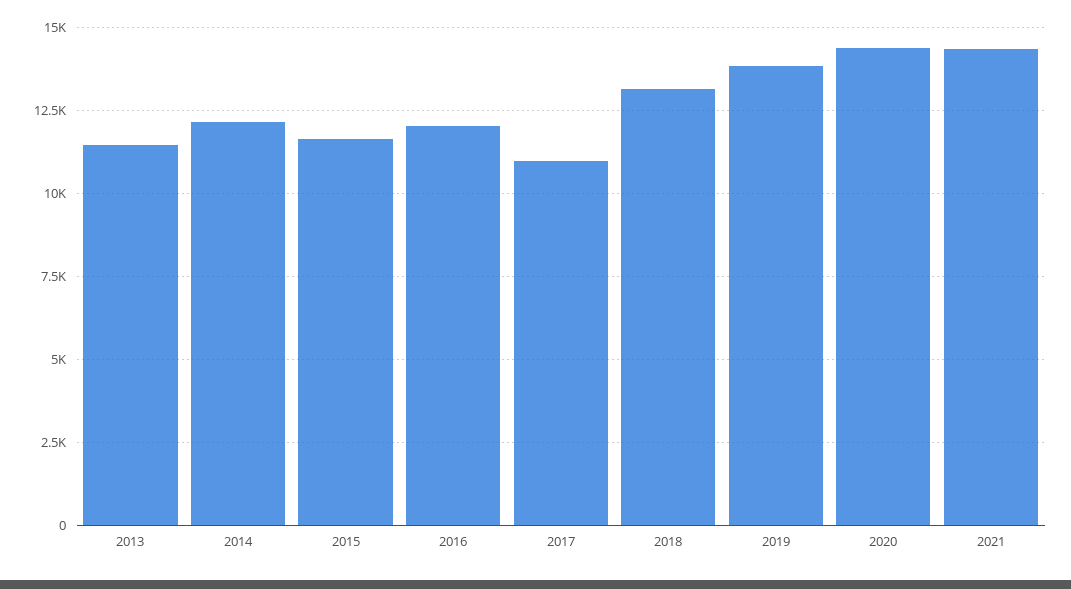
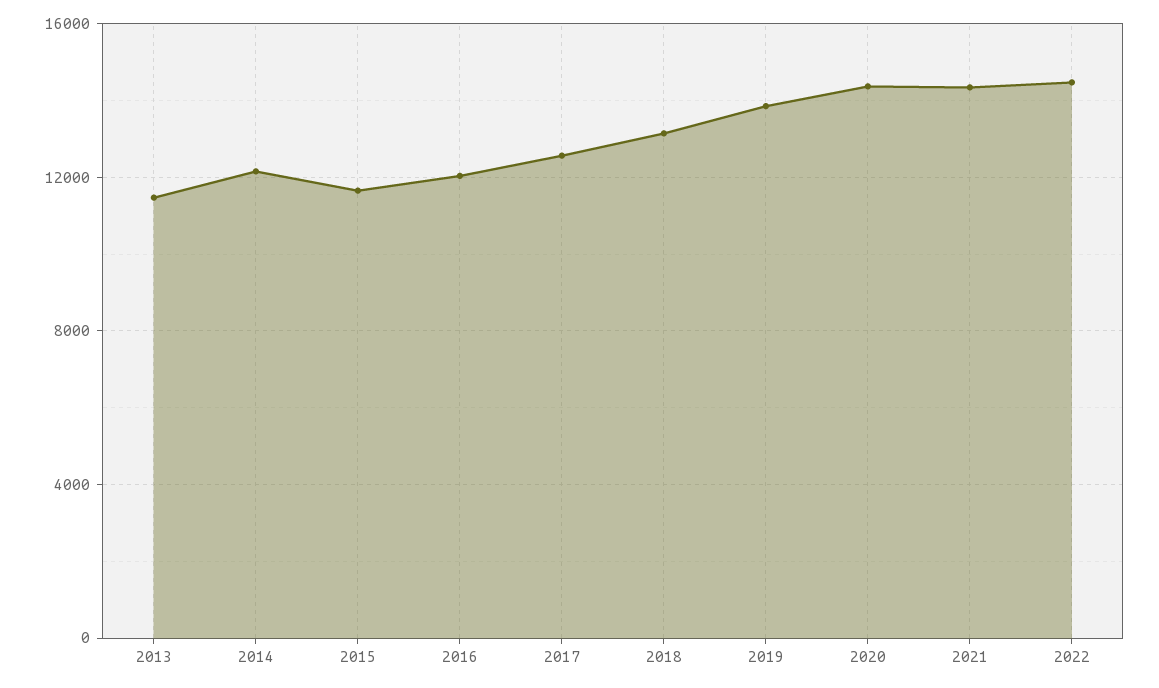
2017: 11000 -> 12500
2022: none -> 14500

